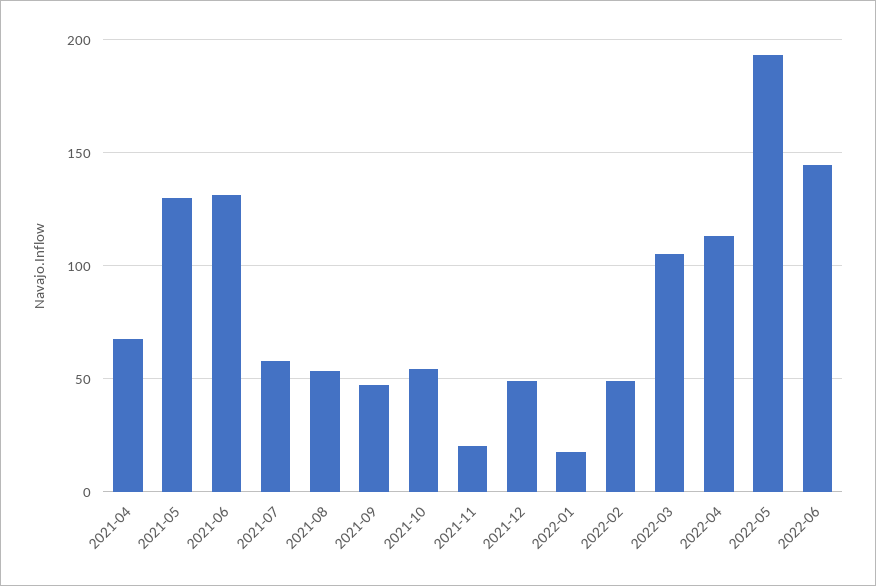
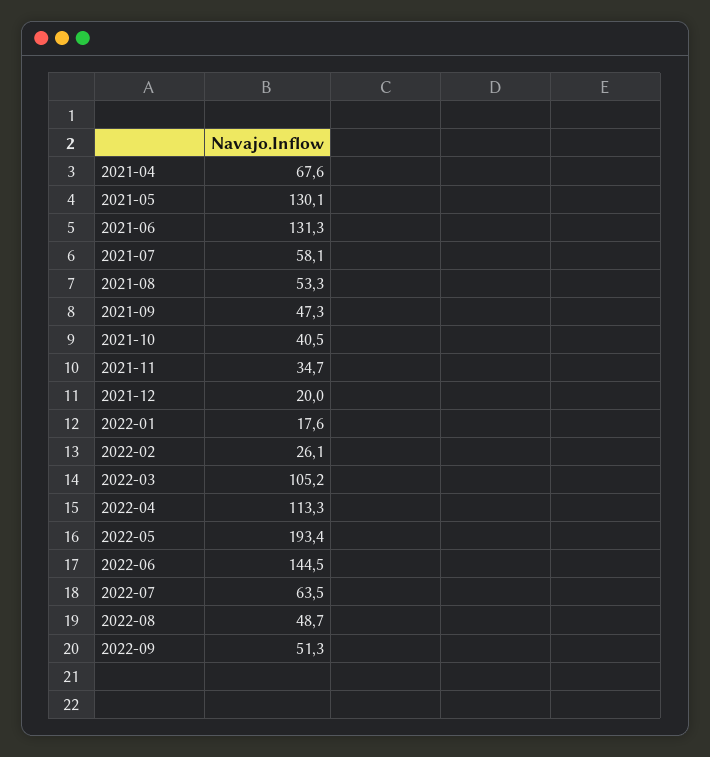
2021-10: 55 -> 40.5
2021-11: 20 -> 34.7
2021-12: 50 -> 20
2022-02: 50 -> 26.1
2022-07: none -> 63.5
2022-08: none -> 48.7
2022-09: none -> 51.3

